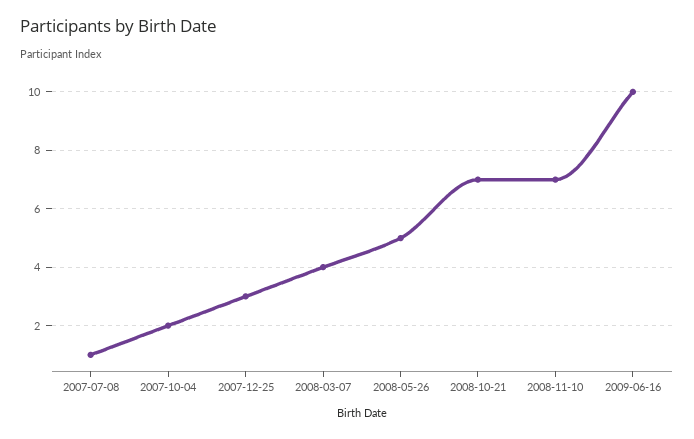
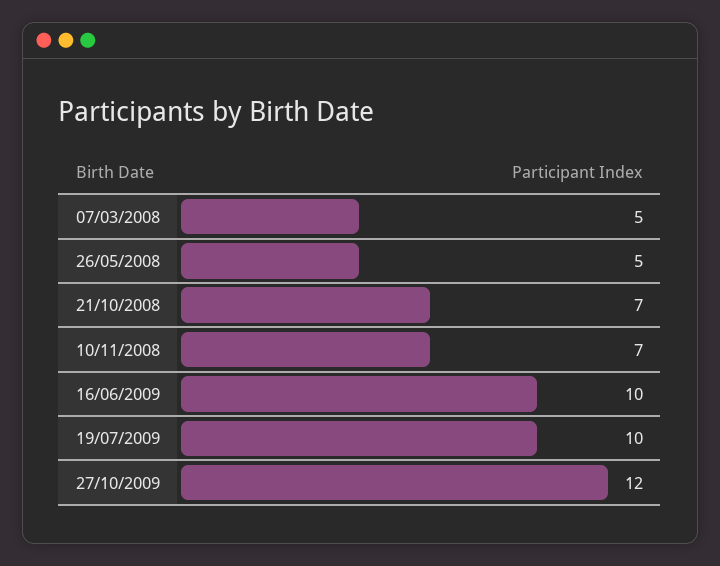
2007-07-08: 1 -> none
2007-10-04: 2 -> none
2007-12-25: 3 -> none
2008-03-07: 4 -> 5
19/07/2009: none -> 10
27/10/2009: none -> 12

